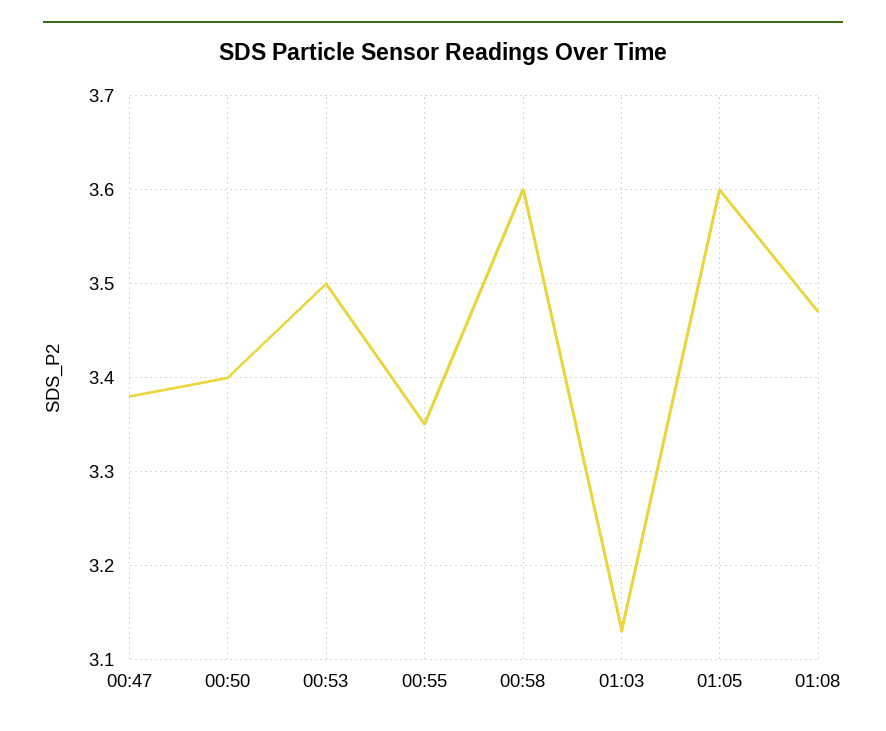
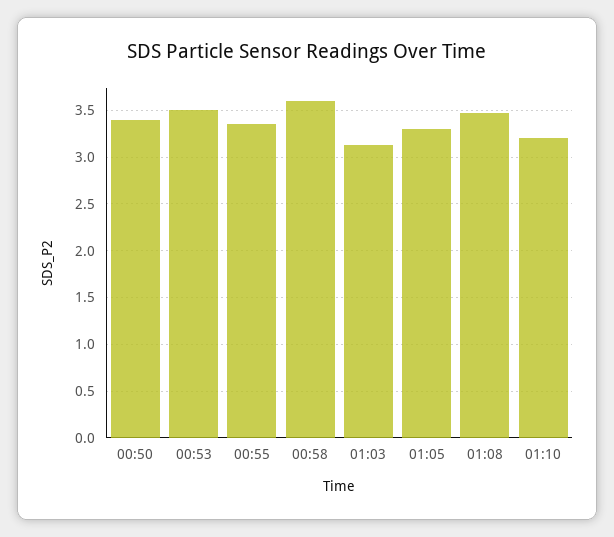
00:47: 3.38 -> none
01:05: 3.6 -> 3.3
01:10: none -> 3.2

